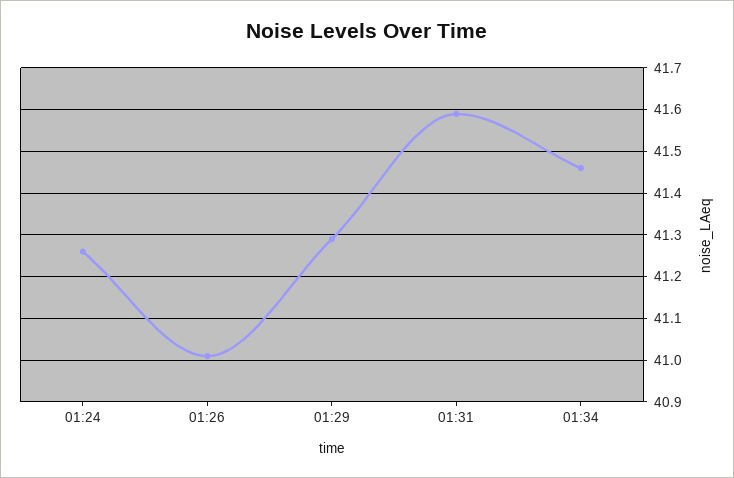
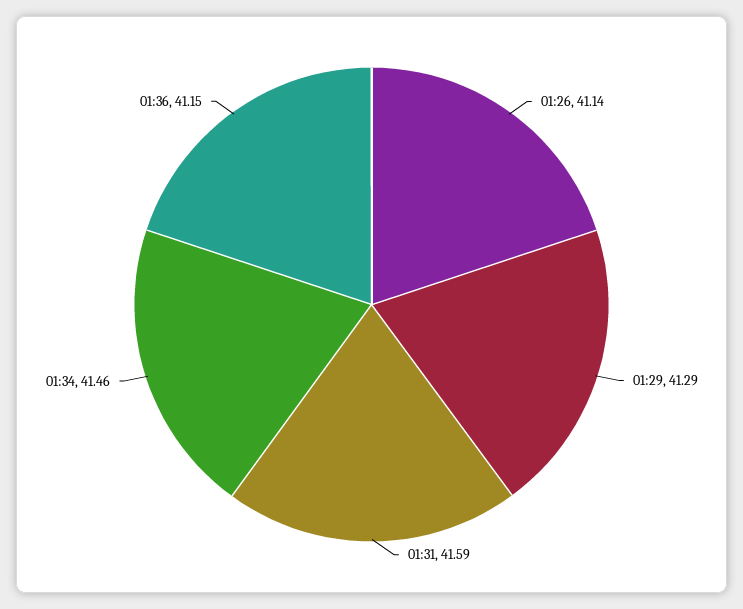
01:24: 41.25 -> none
01:26: 41 -> 41.14
01:36: none -> 41.15

